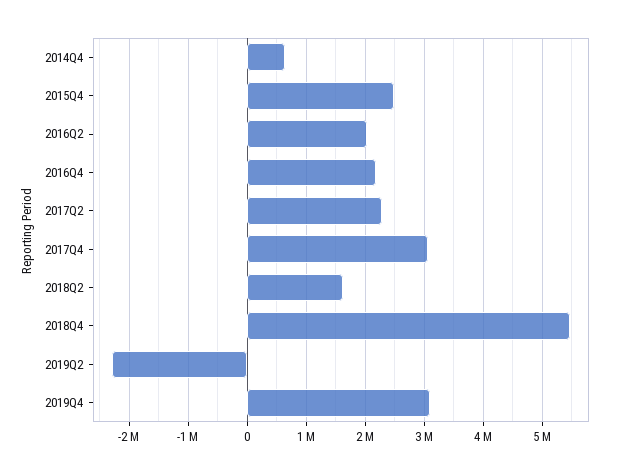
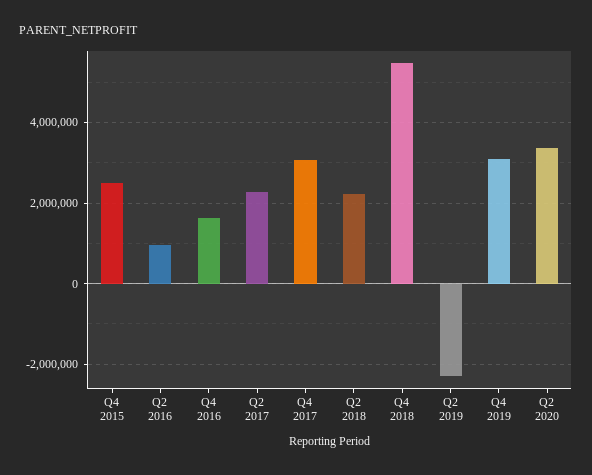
2014Q4: 600000 -> none
2016Q2: 2000000 -> 1000000
2016Q4: 2200000 -> 1600000
2018Q2: 1600000 -> 2200000
Q2 2020: none -> 3400000

